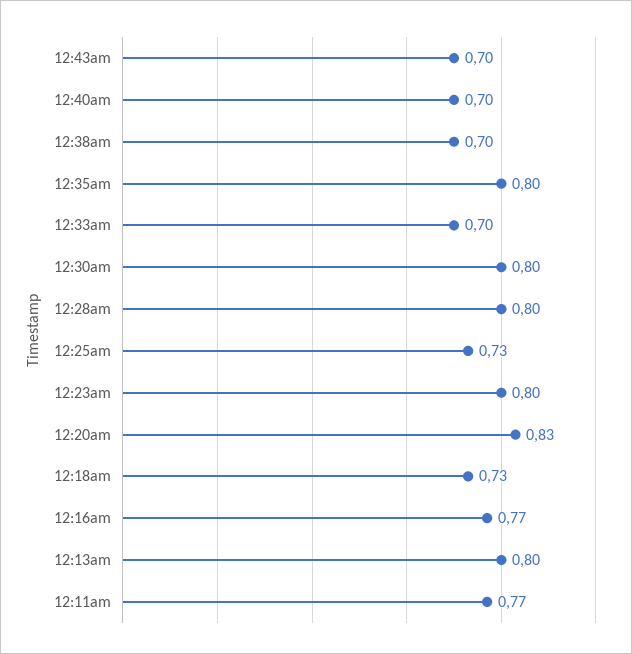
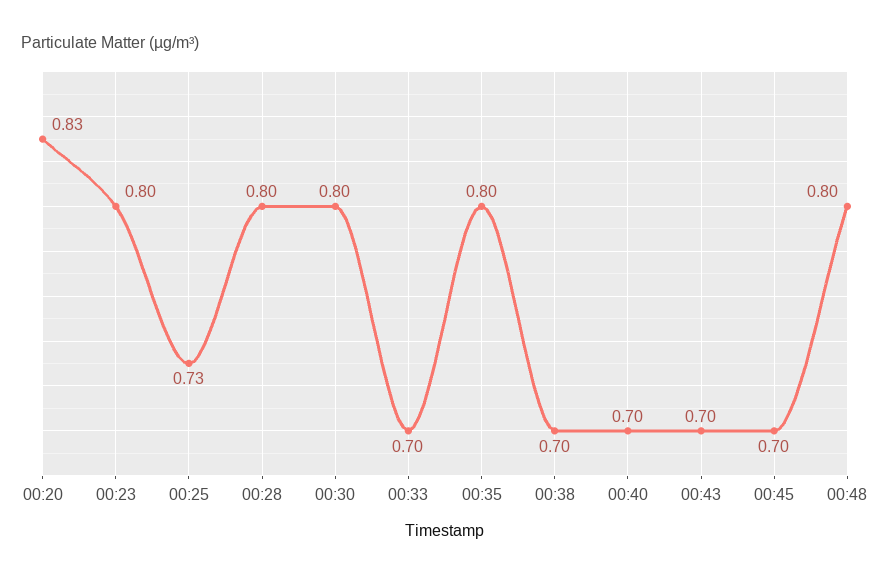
12:18am: 0.73 -> none
12:16am: 0.77 -> none
12:13am: 0.8 -> none
12:11am: 0.77 -> none
00:45: none -> 0.7
00:48: none -> 0.8

